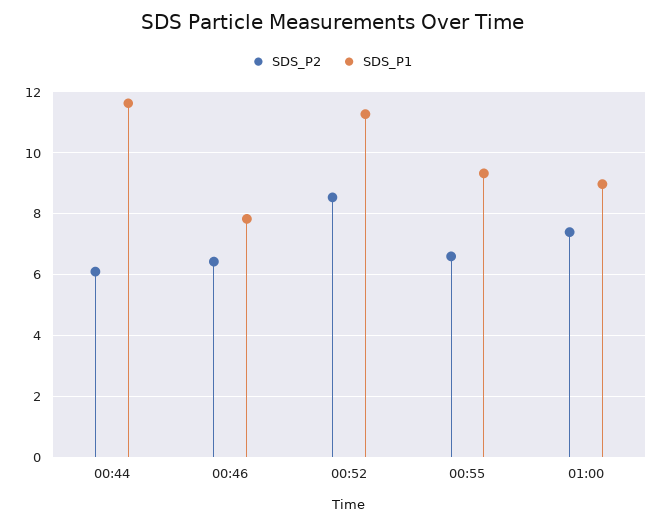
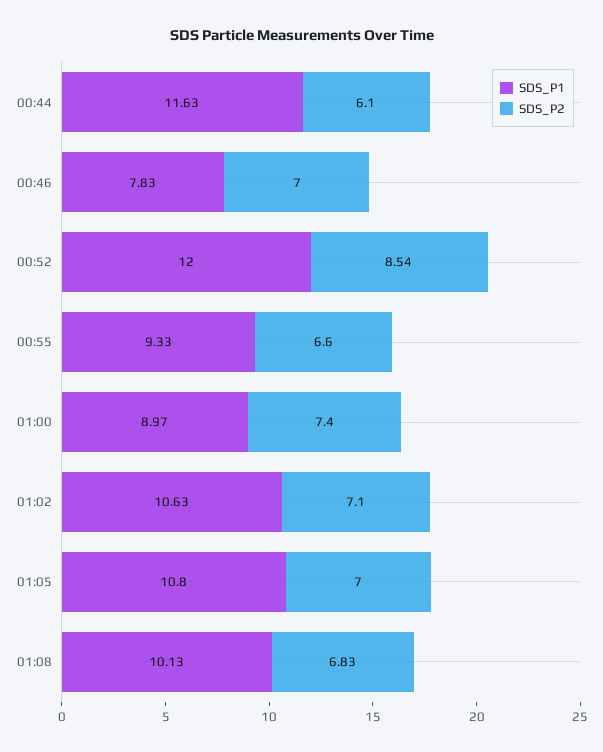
SDS_P2, 00:46: 6.4 -> 7
SDS_P1, 00:52: 11.2 -> 12
SDS_P1, 01:02: none -> 10.63
SDS_P2, 01:02: none -> 7.1
SDS_P1, 01:05: none -> 10.8
SDS_P2, 01:05: none -> 7
SDS_P1, 01:08: none -> 10.13
SDS_P2, 01:08: none -> 6.83

